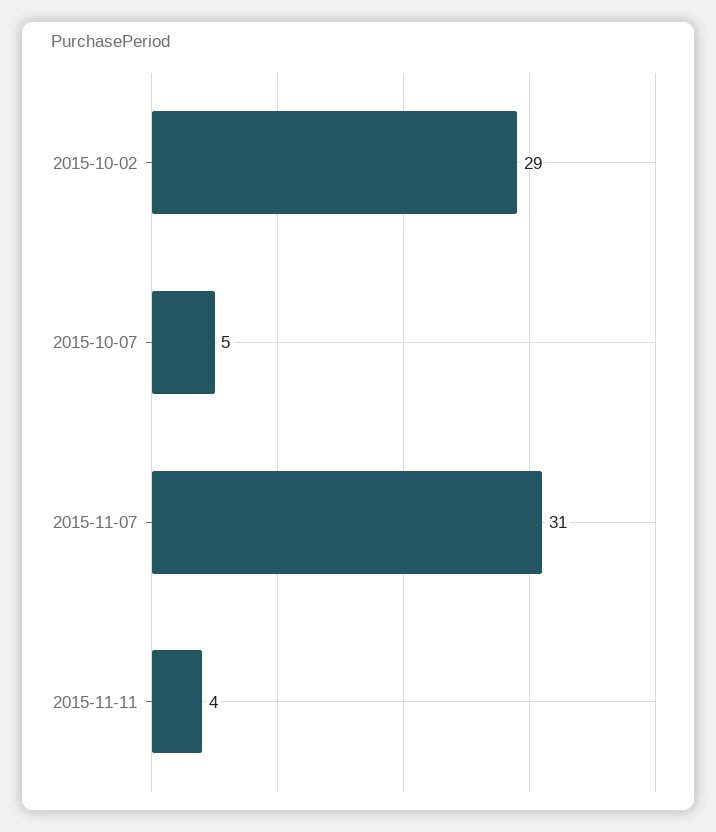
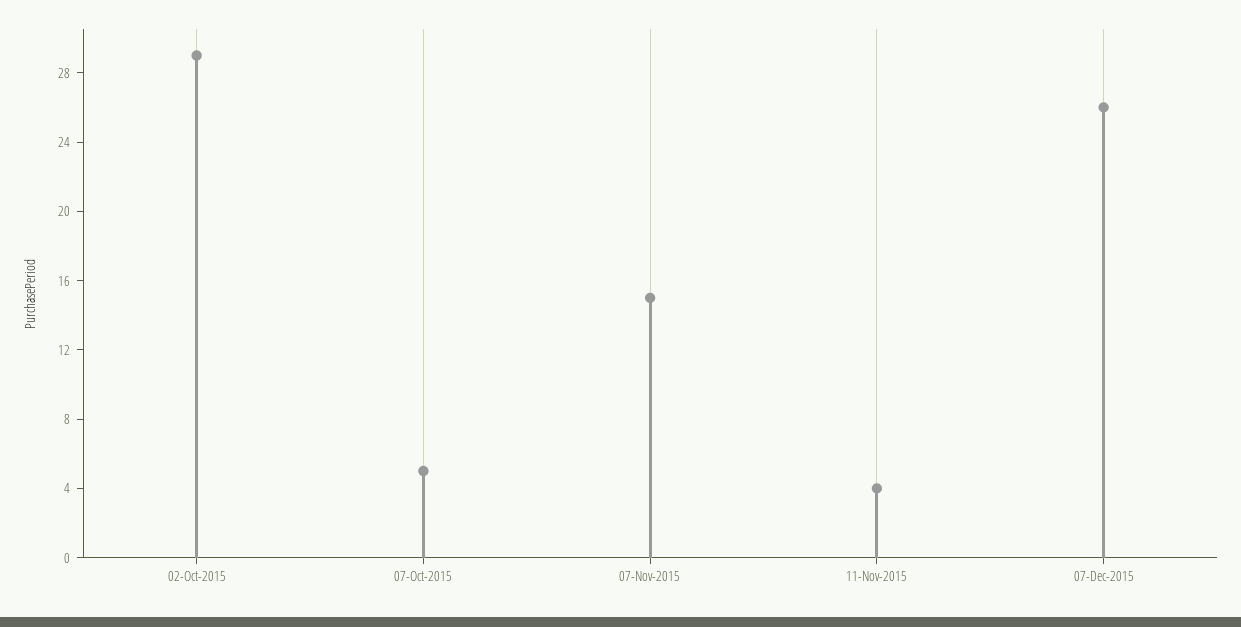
2015-11-07: 31 -> 15
07-Dec-2015: none -> 26

